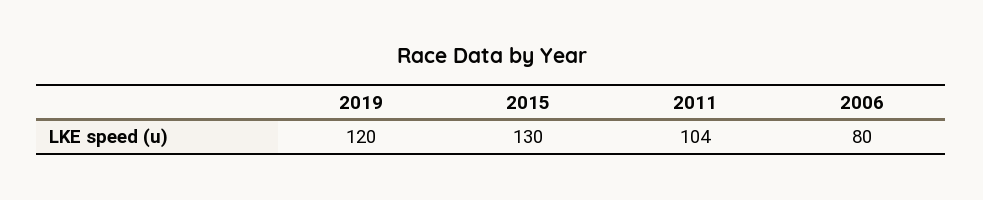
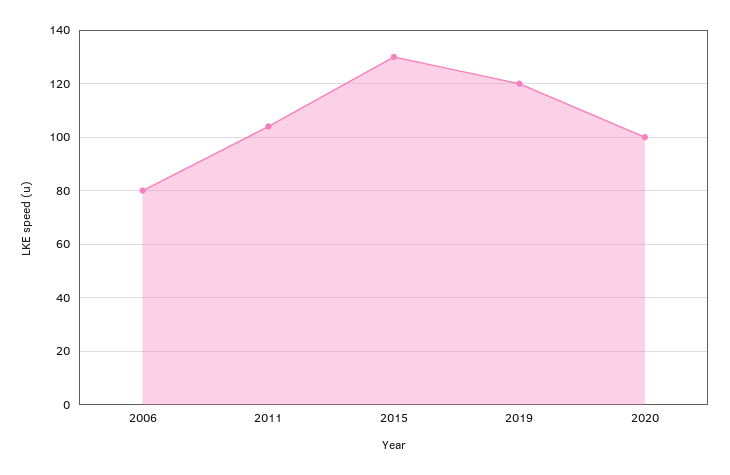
2020: none -> 100

